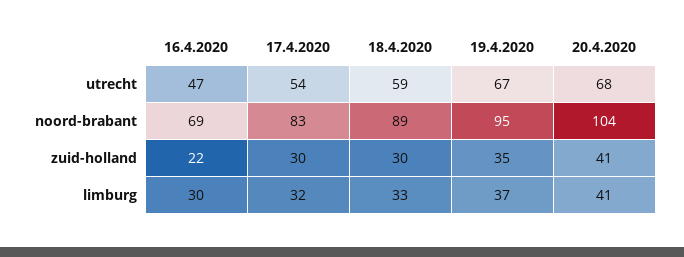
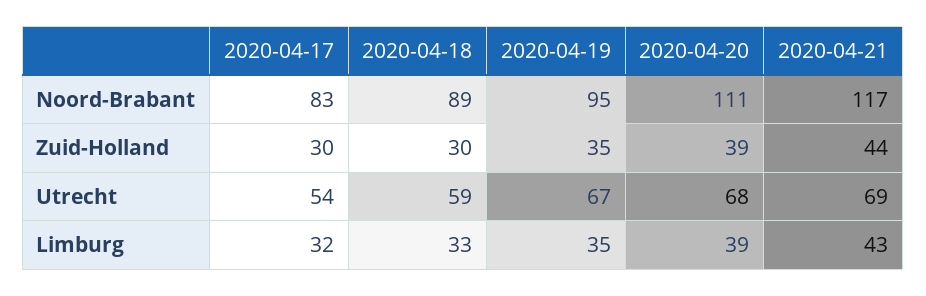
16.4.2020, utrecht: 47 -> none
16.4.2020, noord-brabant: 69 -> none
20.4.2020, noord-brabant: 104 -> 111
16.4.2020, zuid-holland: 22 -> none
20.4.2020, zuid-holland: 41 -> 39
16.4.2020, limburg: 30 -> none
19.4.2020, limburg: 37 -> 35
20.4.2020, limburg: 41 -> 39
2020-04-21, noord-brabant: none -> 117
2020-04-21, zuid-holland: none -> 44
2020-04-21, utrecht: none -> 69
2020-04-21, limburg: none -> 43

